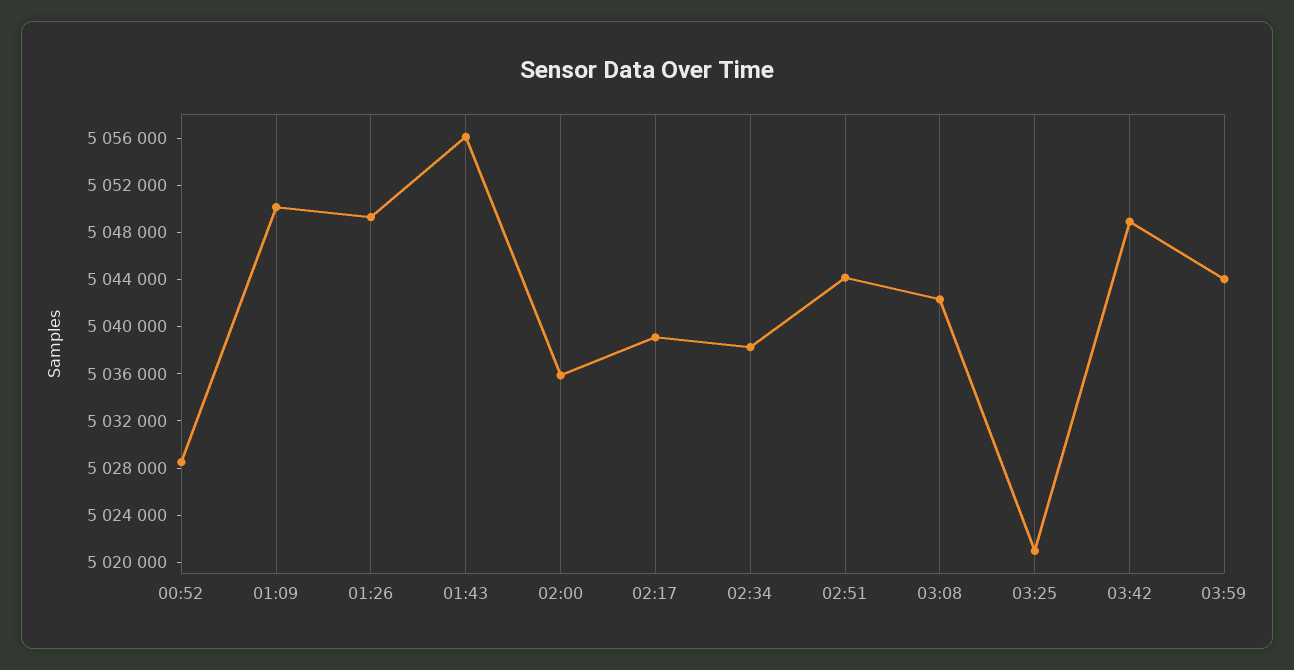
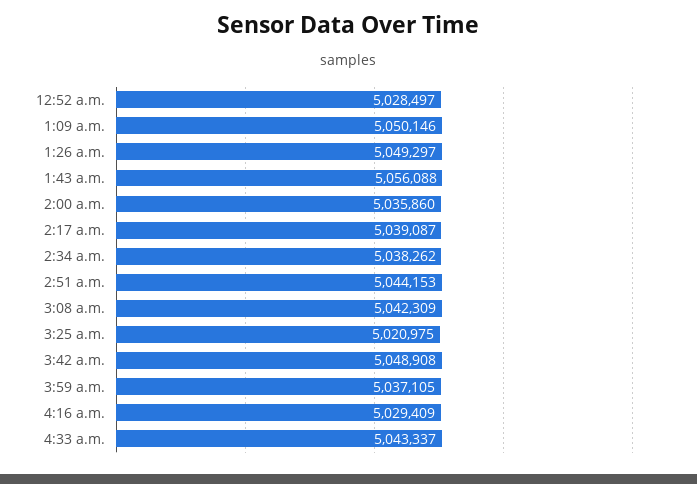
03:59: 5044000 -> 5037105
4:16 a.m.: none -> 5029409
4:33 a.m.: none -> 5043337

